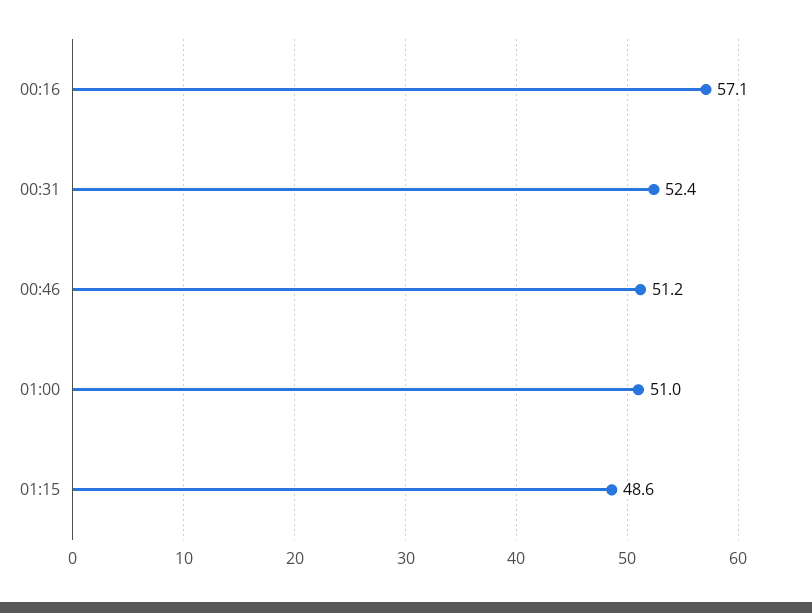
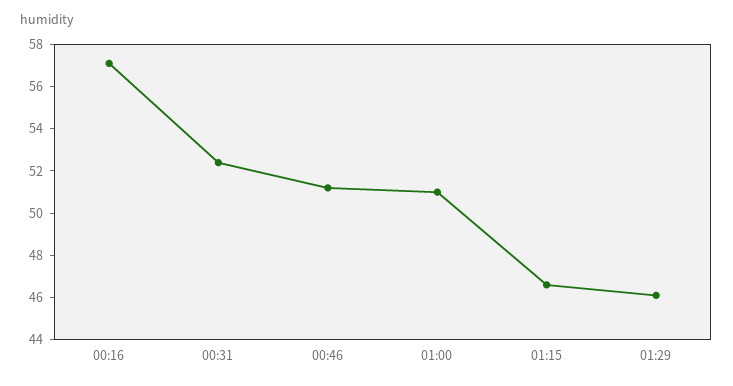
01:15: 48.6 -> 46.5
01:29: none -> 46

